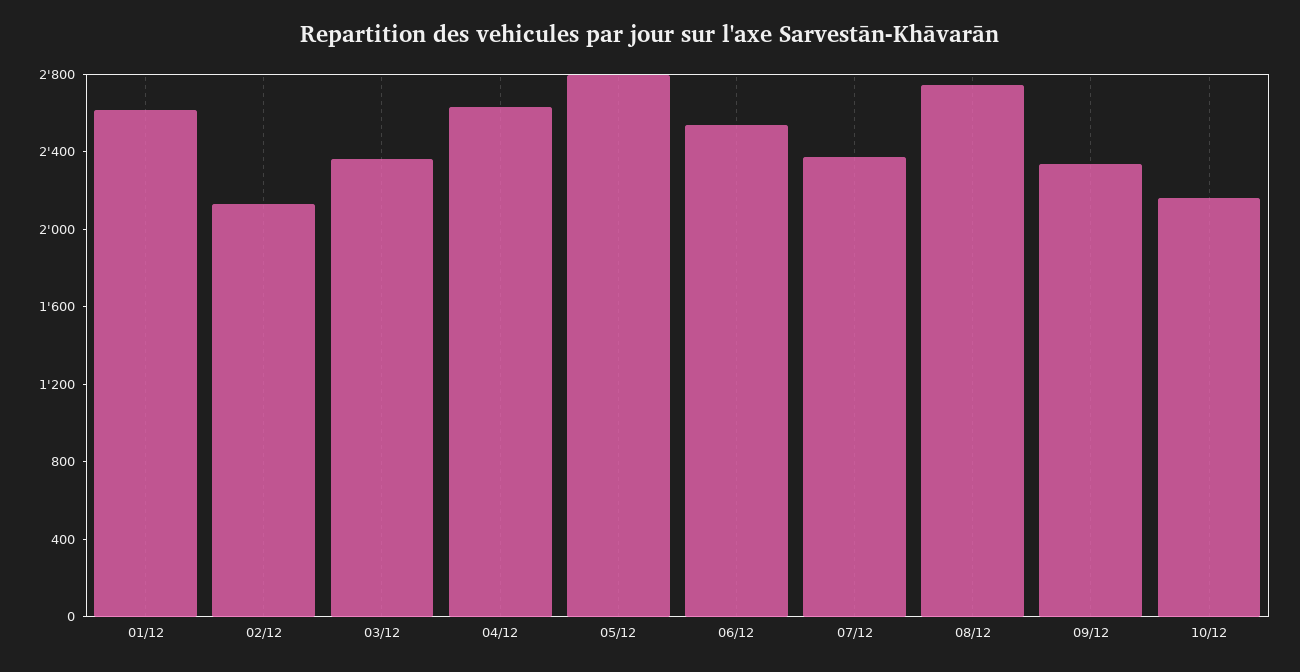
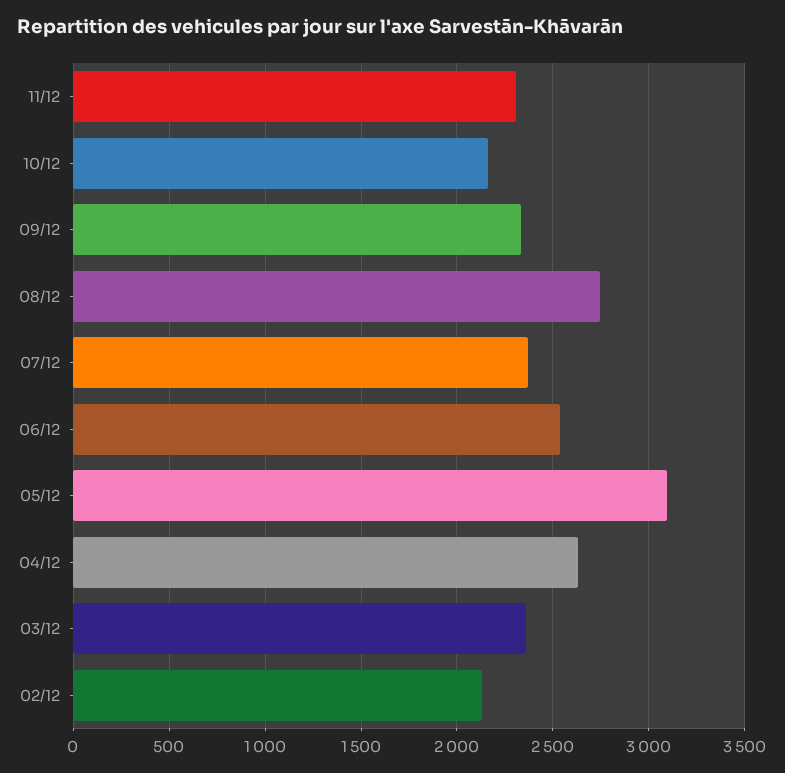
01/12: 2600 -> none
05/12: 2800 -> 3100
11/12: none -> 2300

